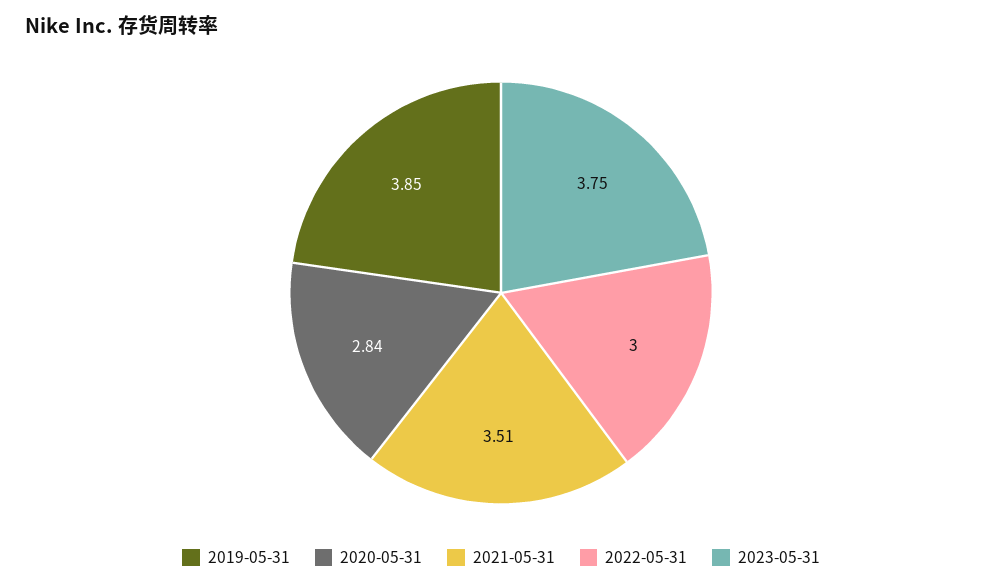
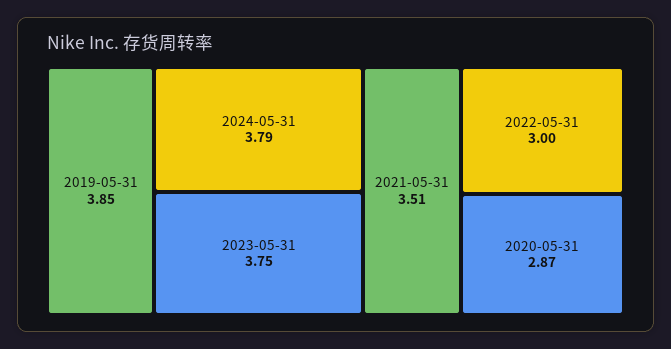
2020-05-31: 2.84 -> 2.87
2024-05-31: none -> 3.79

